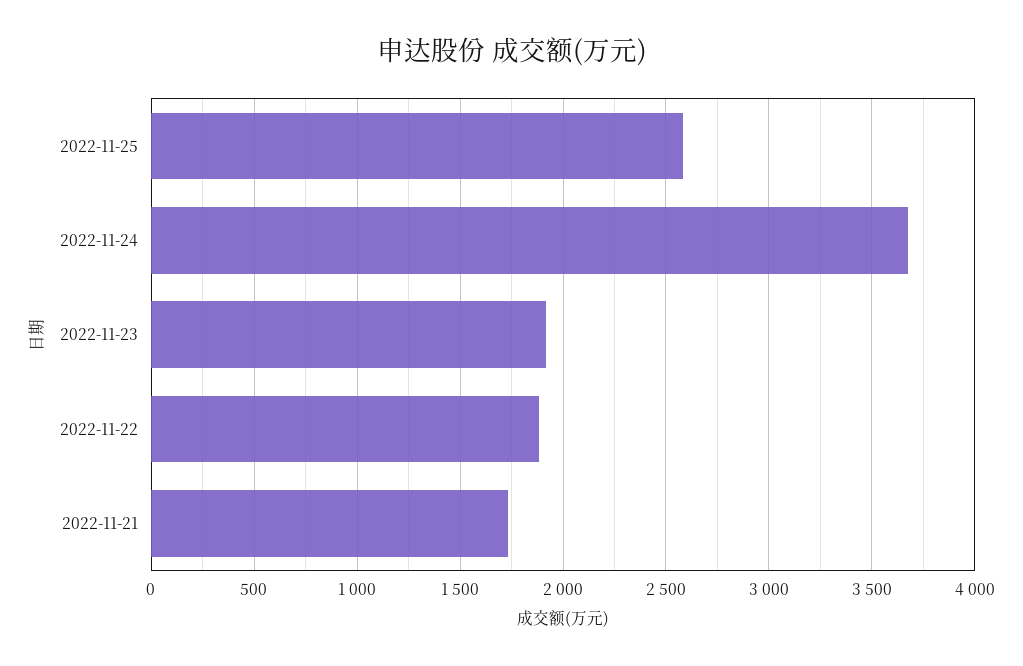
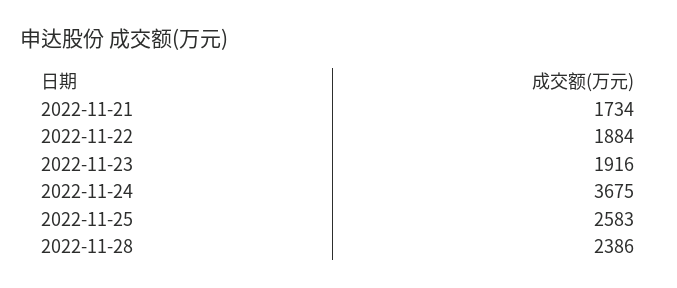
2022-11-28: none -> 2386

